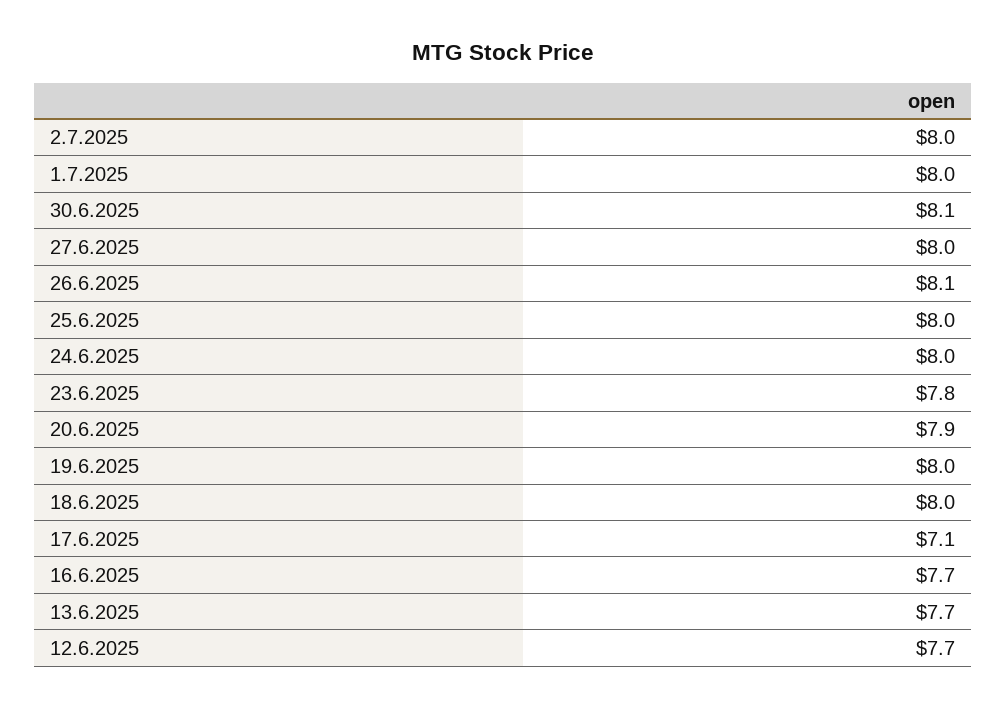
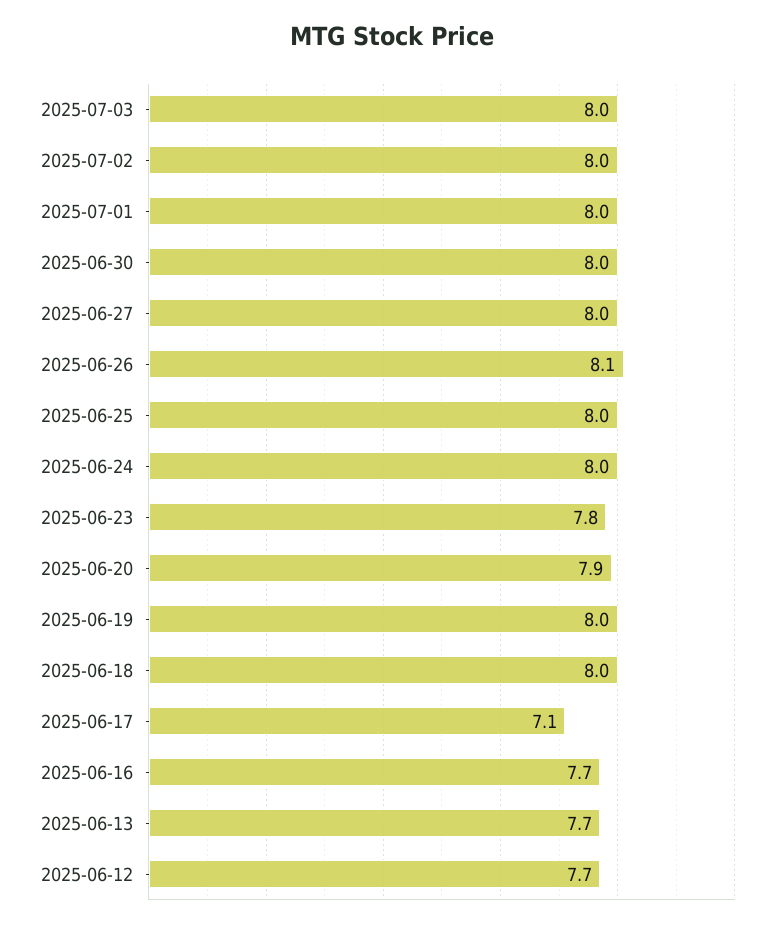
30.6.2025: 8.1 -> 8
2025-07-03: none -> 8

